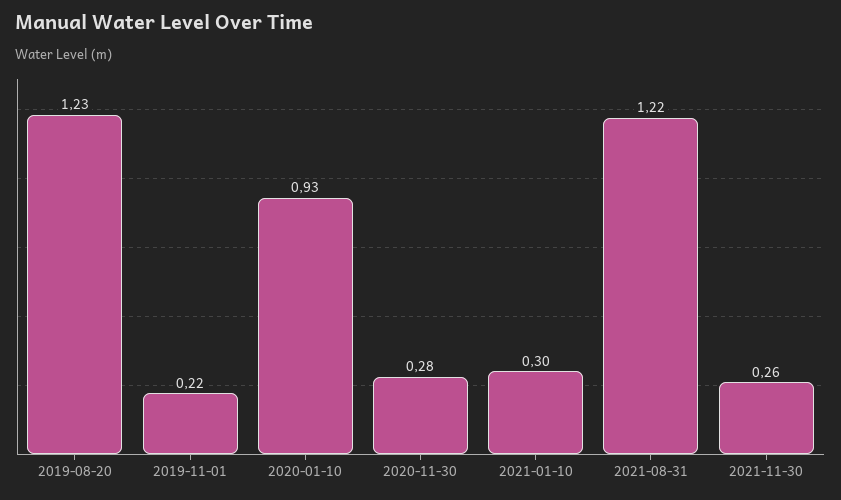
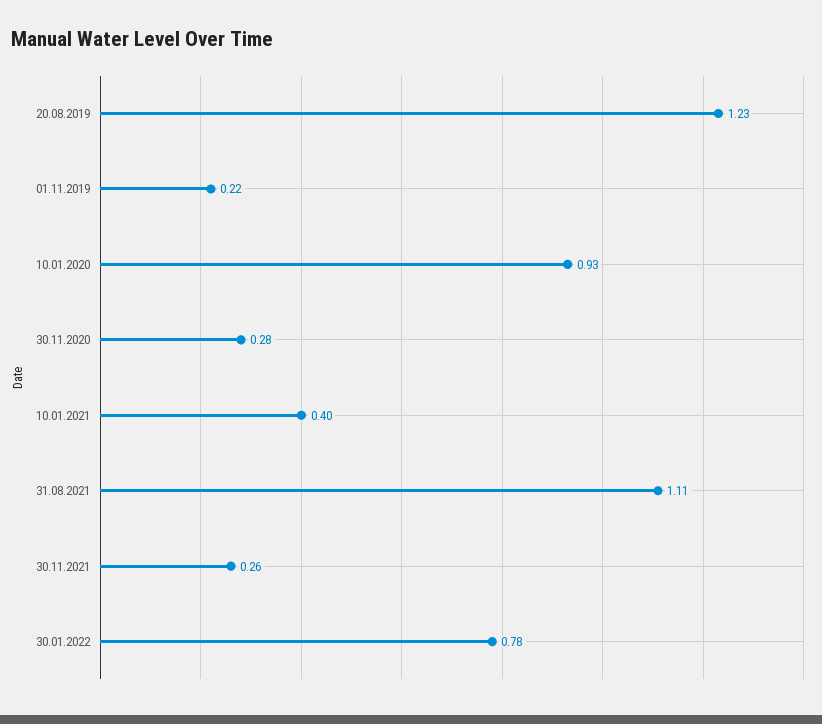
2021-01-10: 0.3 -> 0.4
2021-08-31: 1.22 -> 1.11
30.01.2022: none -> 0.78

